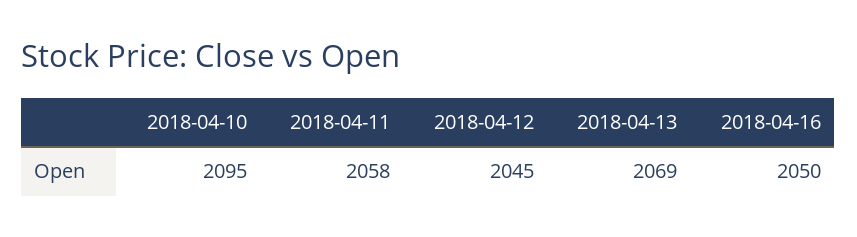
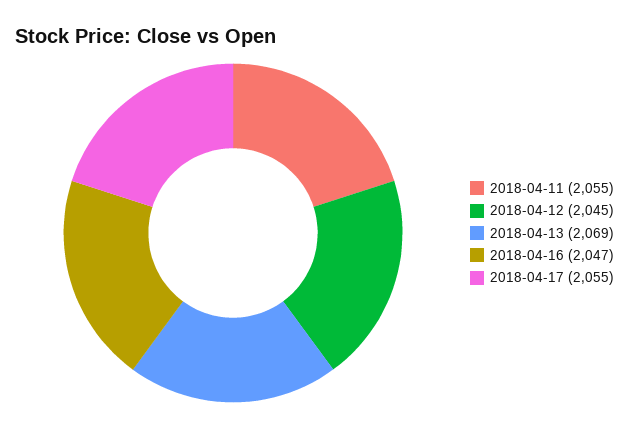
2018-04-10: 2095 -> none
2018-04-11: 2058 -> 2055
2018-04-16: 2050 -> 2047
2018-04-17: none -> 2055

